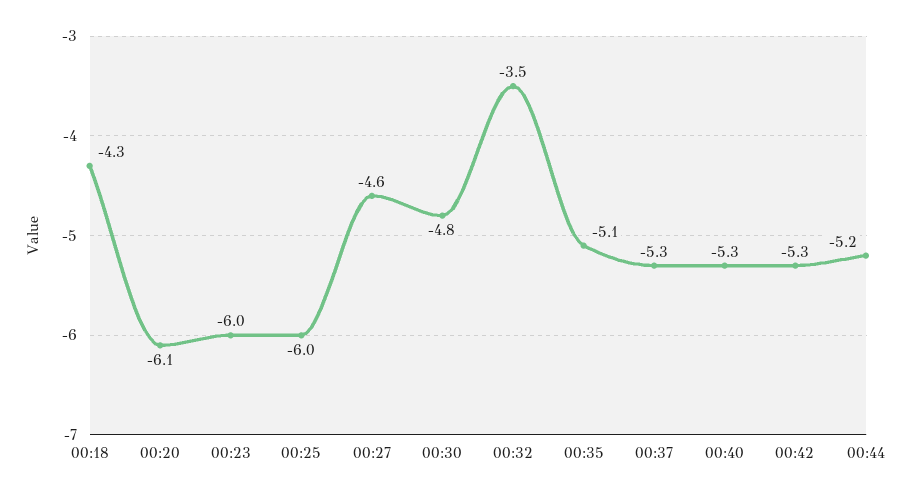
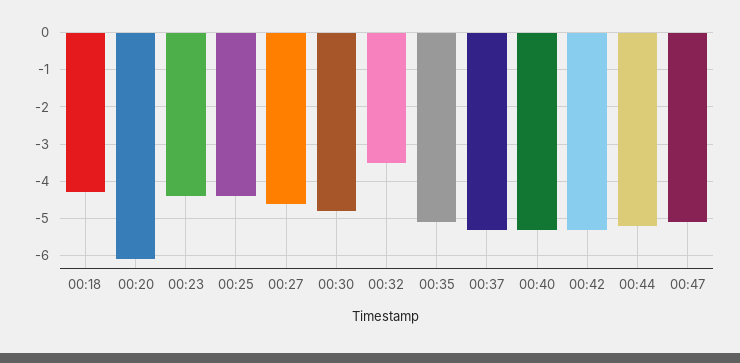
00:23: -6 -> -4.5
00:25: -6 -> -4.5
00:47: none -> -5

